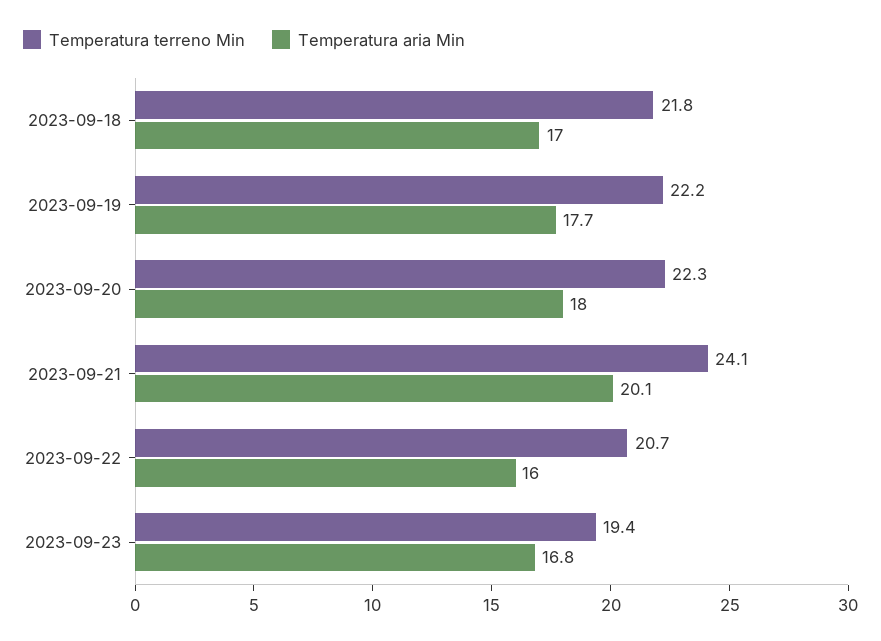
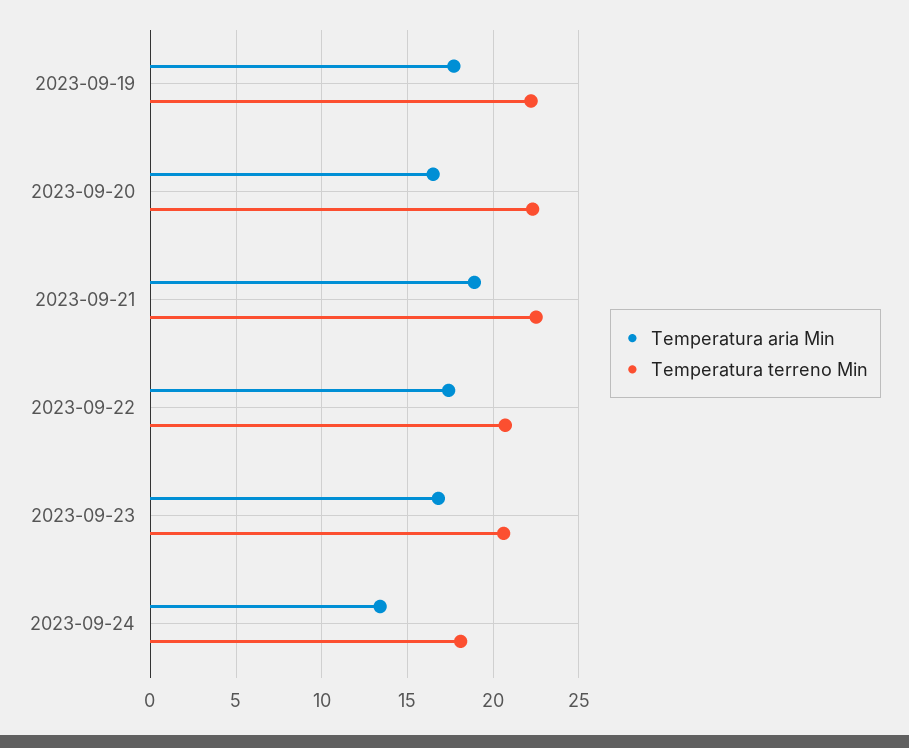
Temperatura terreno Min, 2023-09-18: 21.8 -> none
Temperatura aria Min, 2023-09-18: 17 -> none
Temperatura aria Min, 2023-09-20: 18 -> 16.5
Temperatura terreno Min, 2023-09-21: 24.1 -> 22.5
Temperatura aria Min, 2023-09-21: 20.1 -> 19
Temperatura aria Min, 2023-09-22: 16 -> 17.5
Temperatura terreno Min, 2023-09-23: 19.4 -> 20.5
Temperatura aria Min, 2023-09-24: none -> 13.5
Temperatura terreno Min, 2023-09-24: none -> 18

